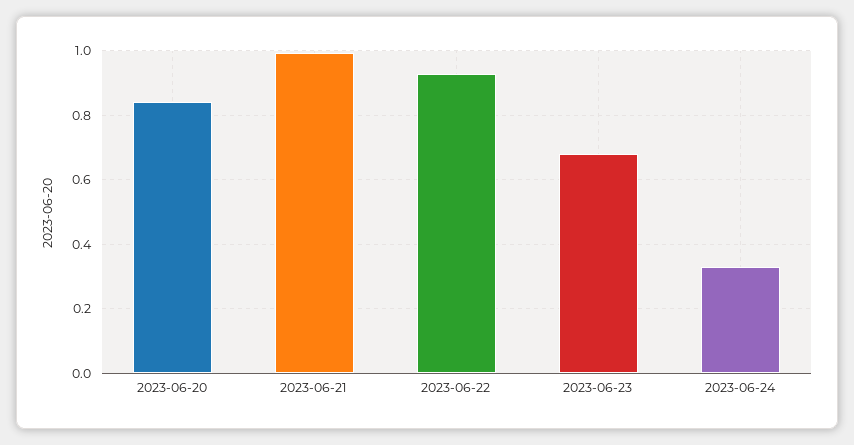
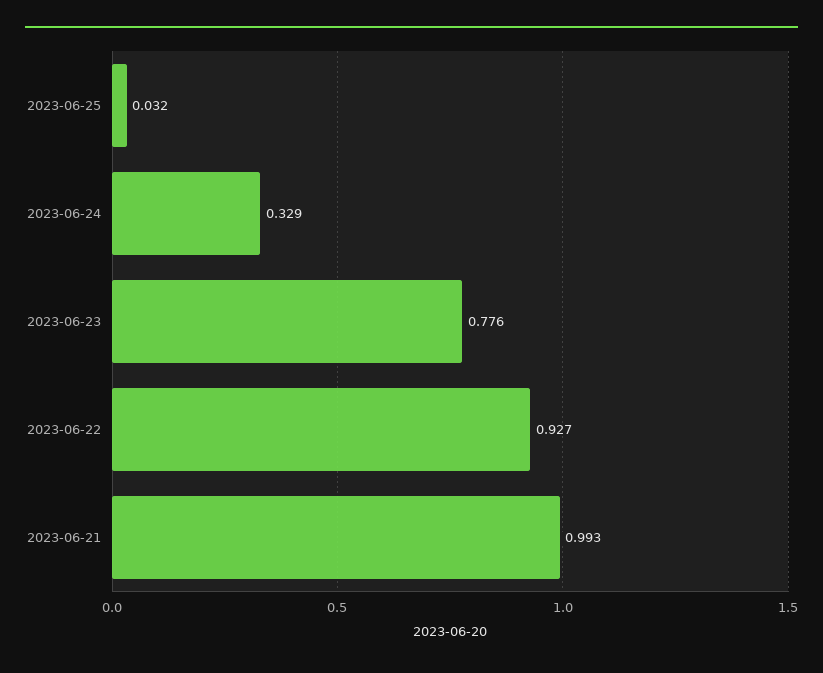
2023-06-20: 0.84 -> none
2023-06-23: 0.68 -> 0.776
2023-06-25: none -> 0.032

